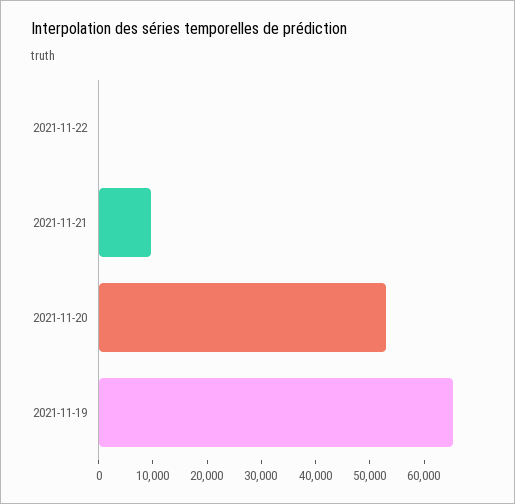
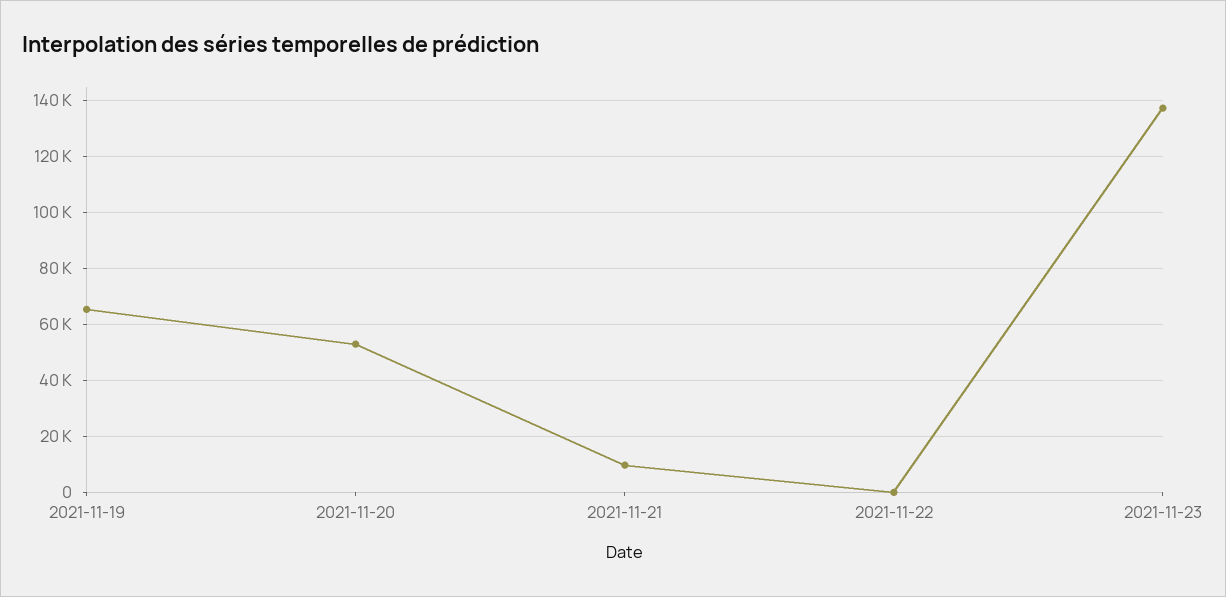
2021-11-23: none -> 137500

